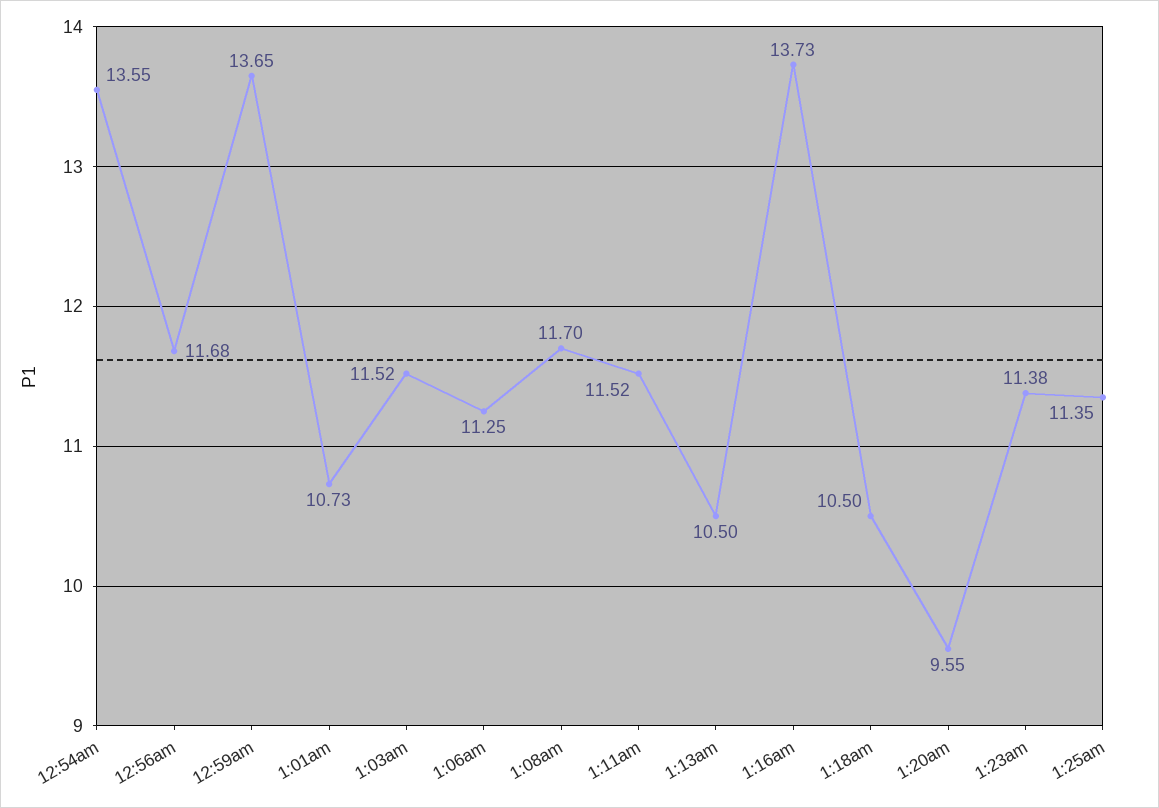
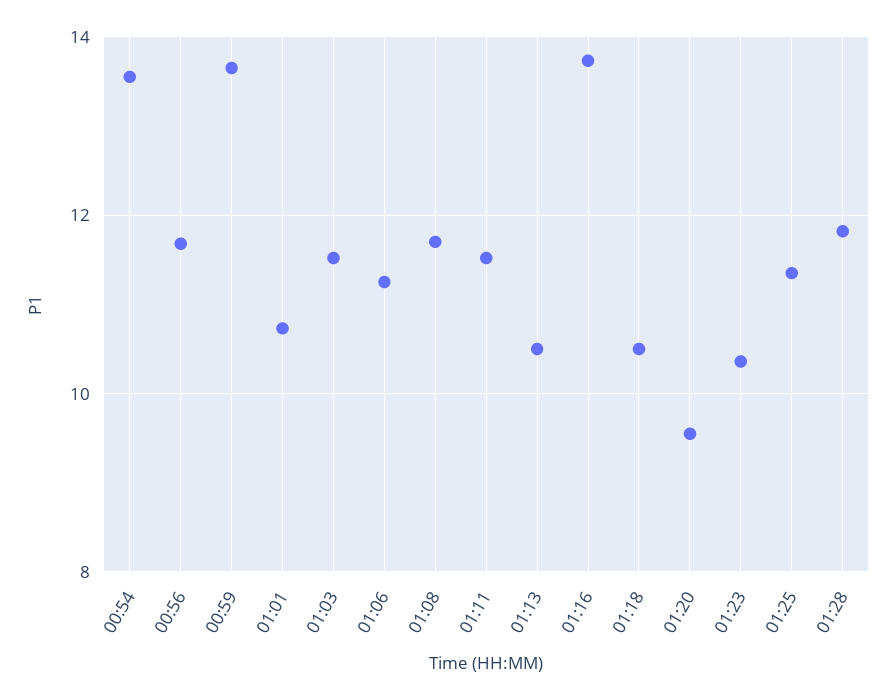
1:23am: 11.38 -> 10.4
01:28: none -> 11.8

